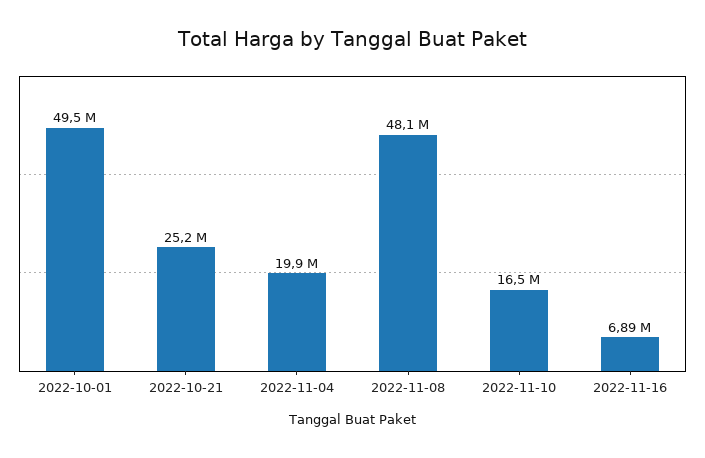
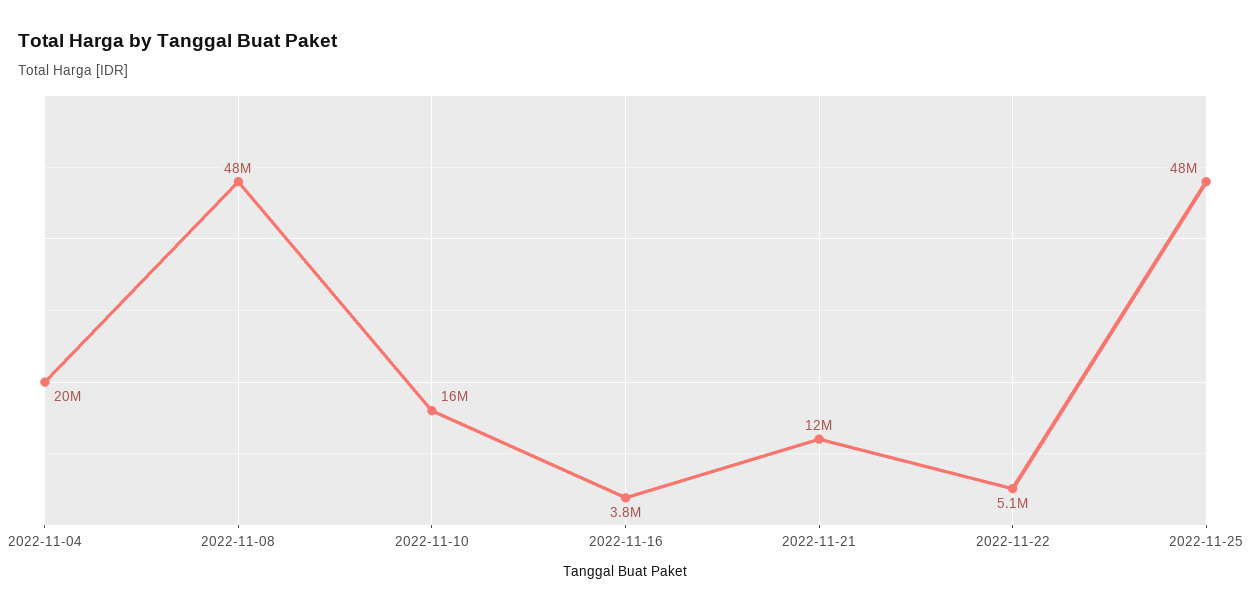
2022-10-01: 49500000 -> none
2022-10-21: 25200000 -> none
2022-11-16: 6890000 -> 3800000
2022-11-21: none -> 12000000
2022-11-22: none -> 5100000
2022-11-25: none -> 48000000

